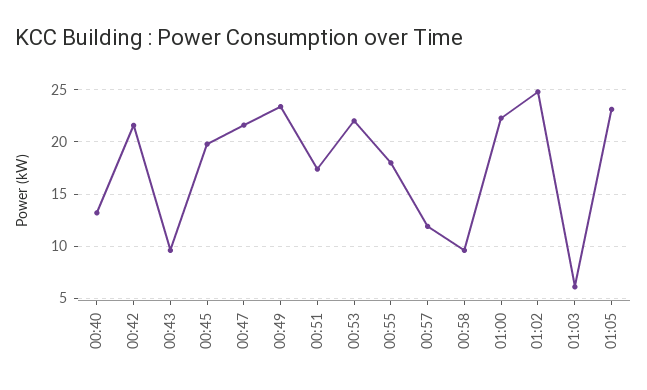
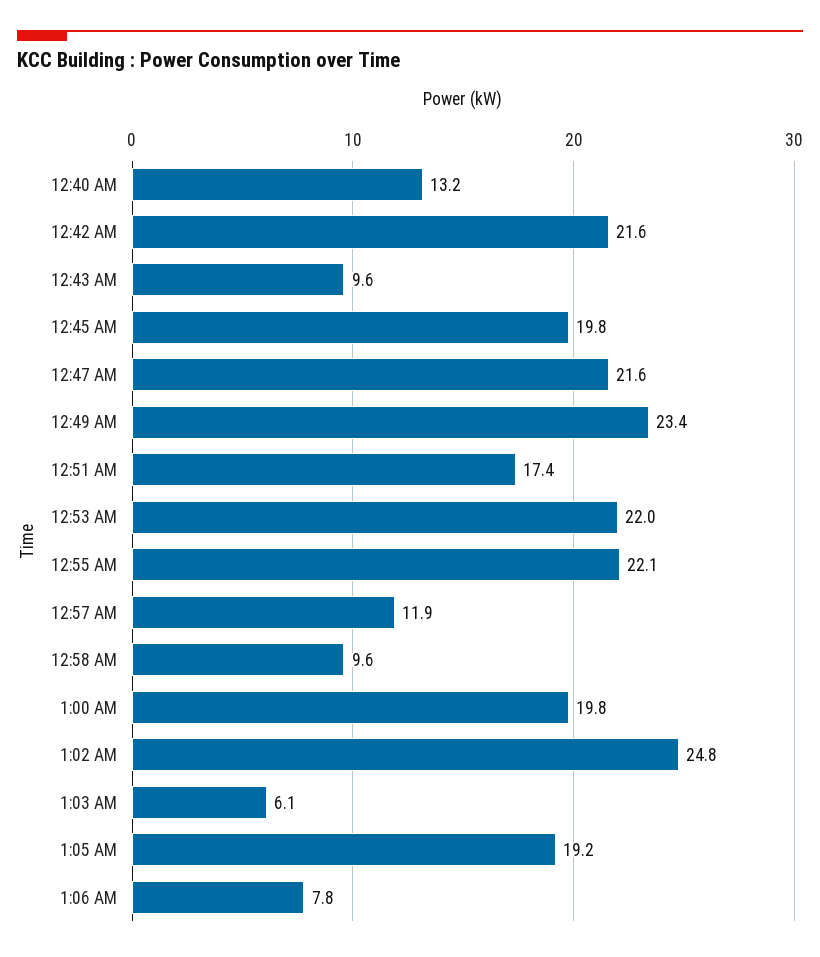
00:55: 18 -> 22.1
01:00: 22 -> 19.8
01:05: 23 -> 19.2
1:06 AM: none -> 7.8

